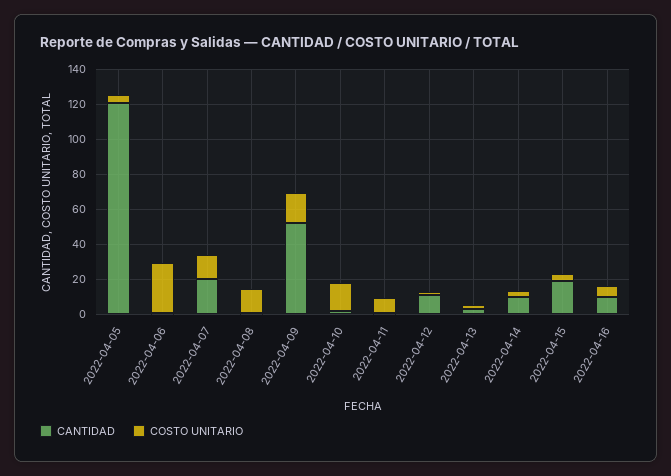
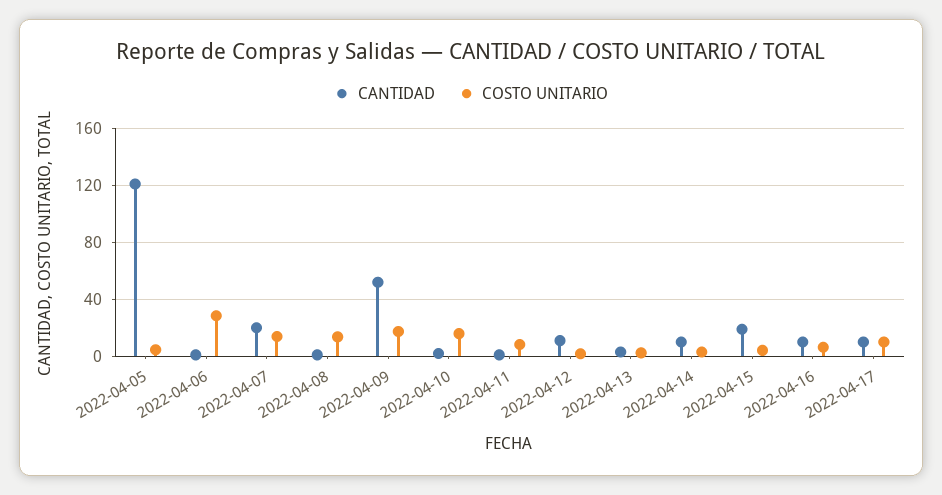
CANTIDAD, 2022-04-17: none -> 10
COSTO UNITARIO, 2022-04-17: none -> 10

